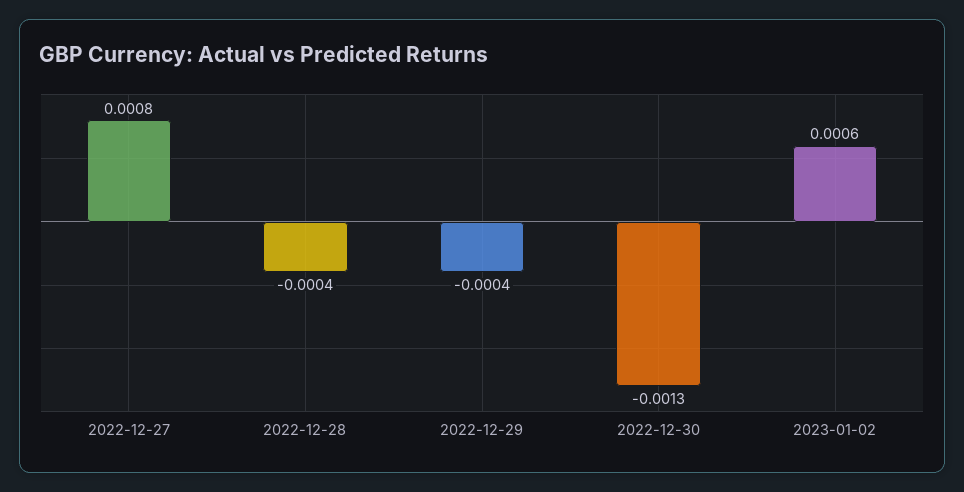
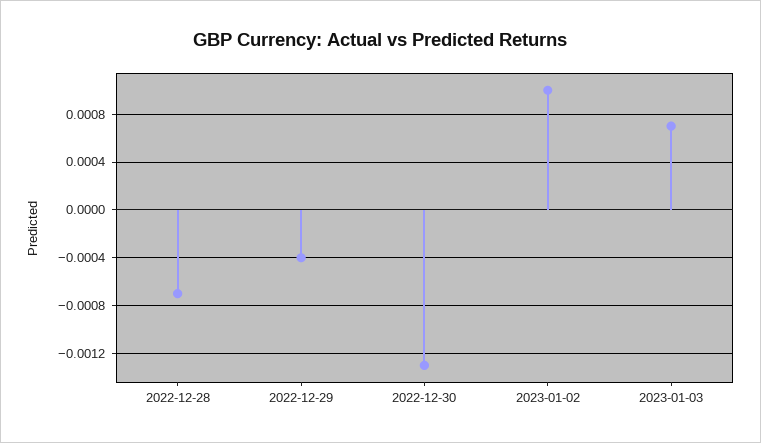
2022-12-27: 0.0008 -> none
2022-12-28: -0.0004 -> -0.0007
2023-01-02: 0.0006 -> 0.001
2023-01-03: none -> 0.0007

